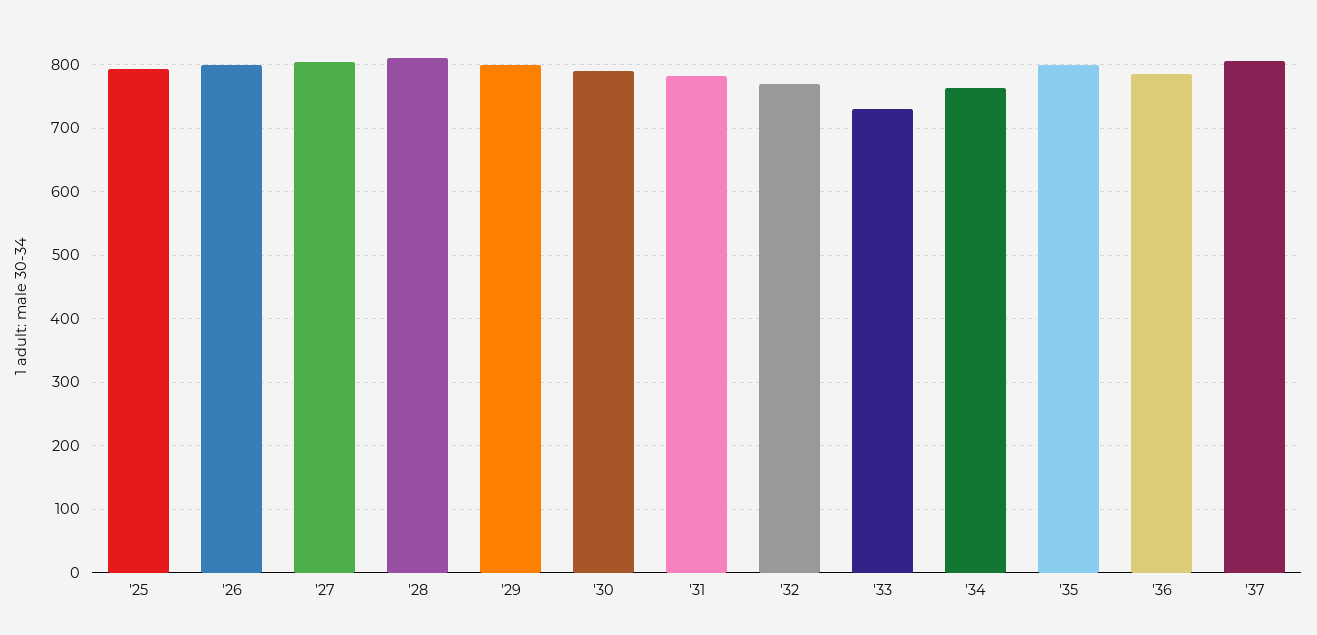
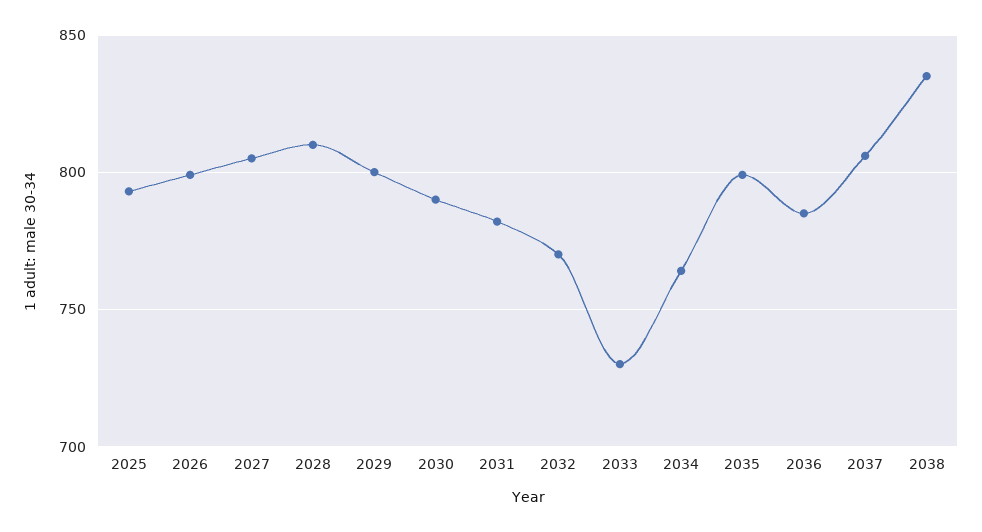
2038: none -> 835

